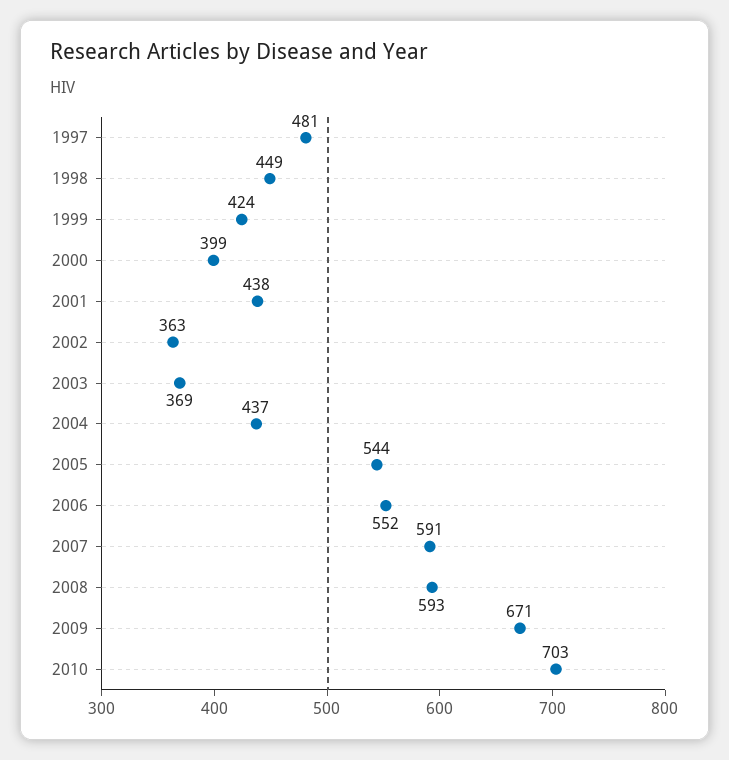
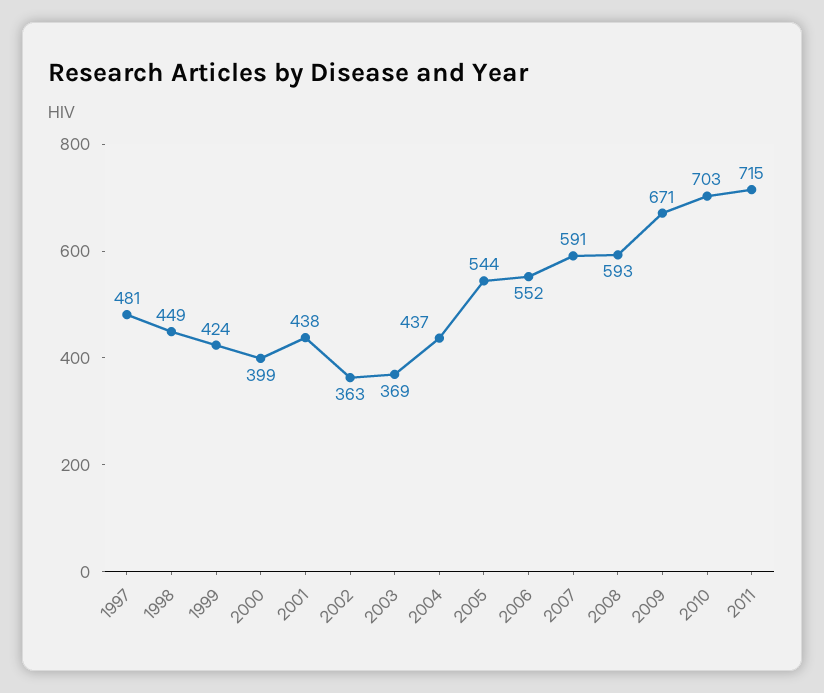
2011: none -> 715

